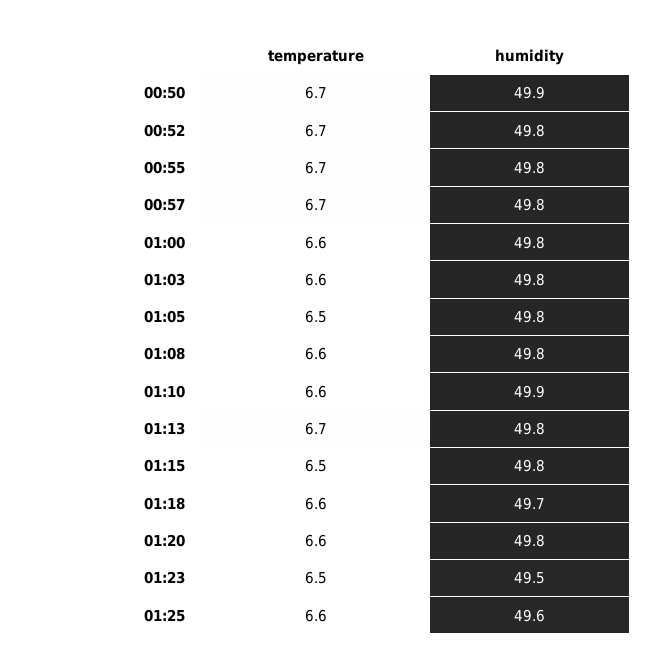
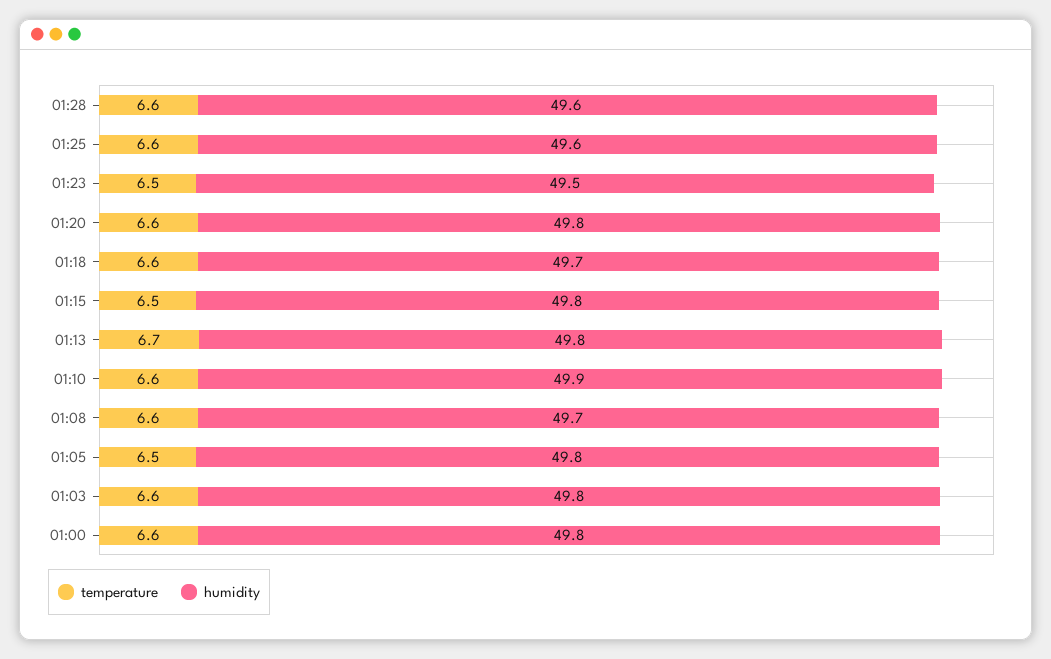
temperature, 00:50: 6.7 -> none
humidity, 00:50: 49.9 -> none
temperature, 00:52: 6.7 -> none
humidity, 00:52: 49.8 -> none
temperature, 00:55: 6.7 -> none
humidity, 00:55: 49.8 -> none
temperature, 00:57: 6.7 -> none
humidity, 00:57: 49.8 -> none
humidity, 01:08: 49.8 -> 49.7
temperature, 01:28: none -> 6.6
humidity, 01:28: none -> 49.6

